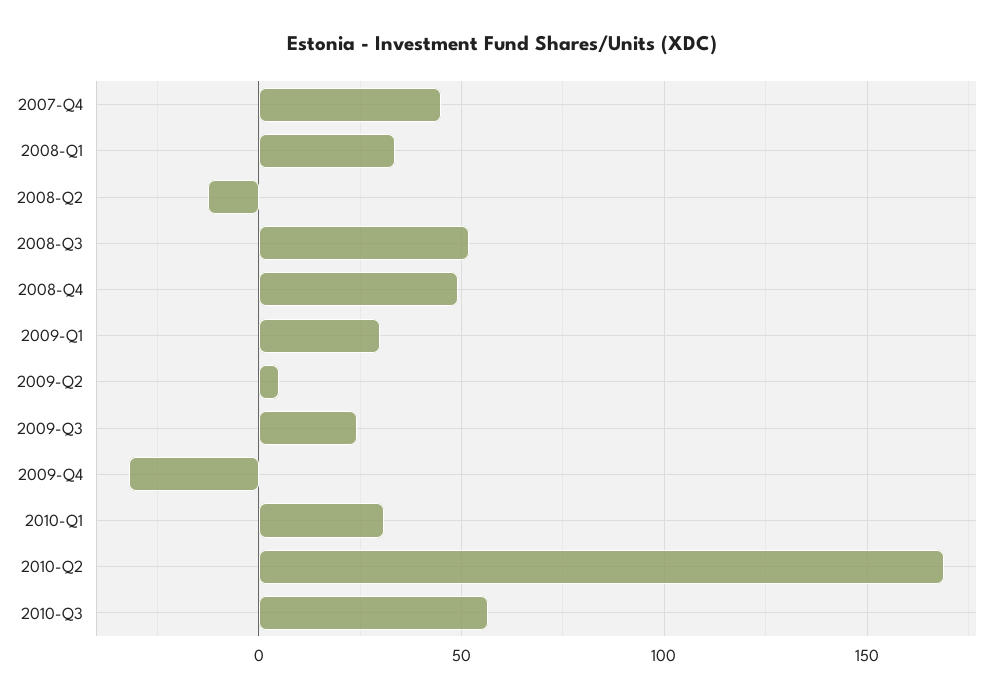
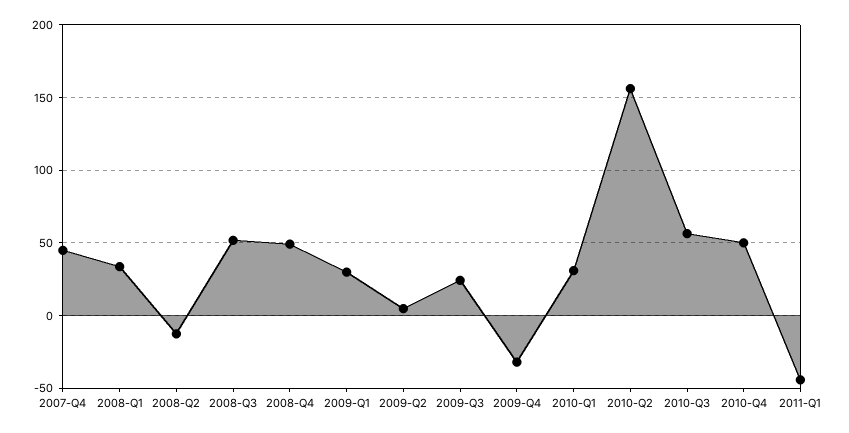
2010-Q2: 170 -> 155
2010-Q4: none -> 50
2011-Q1: none -> -45

